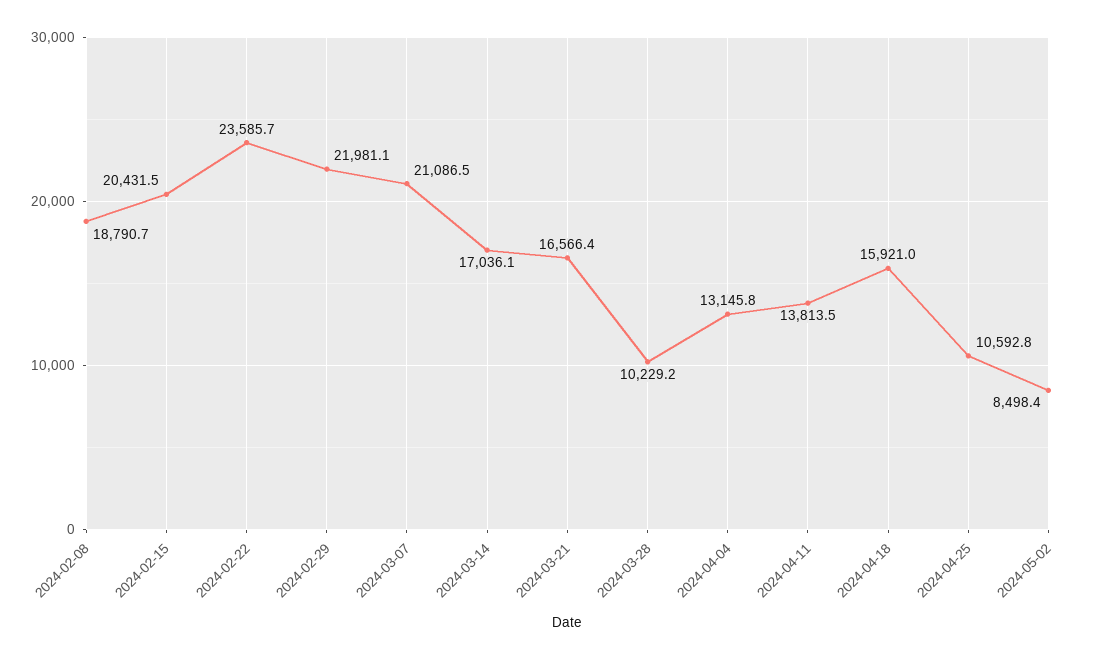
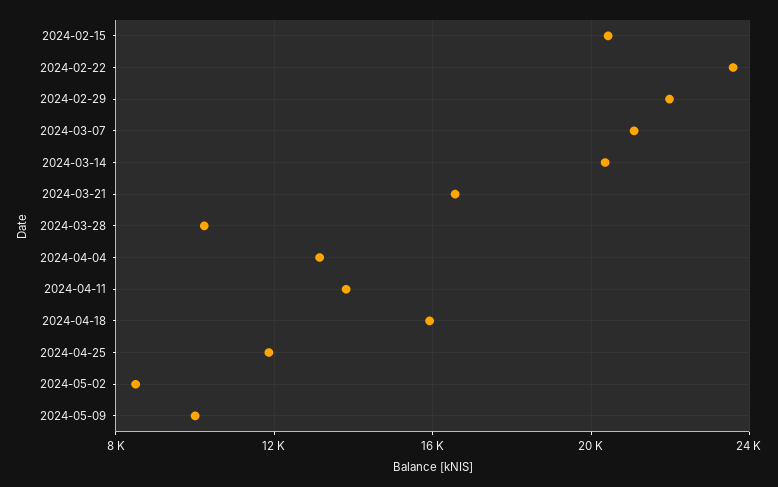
2024-02-08: 18790.7 -> none
2024-03-14: 17036.1 -> 20500
2024-04-25: 10592.8 -> 12000
2024-05-09: none -> 10000

